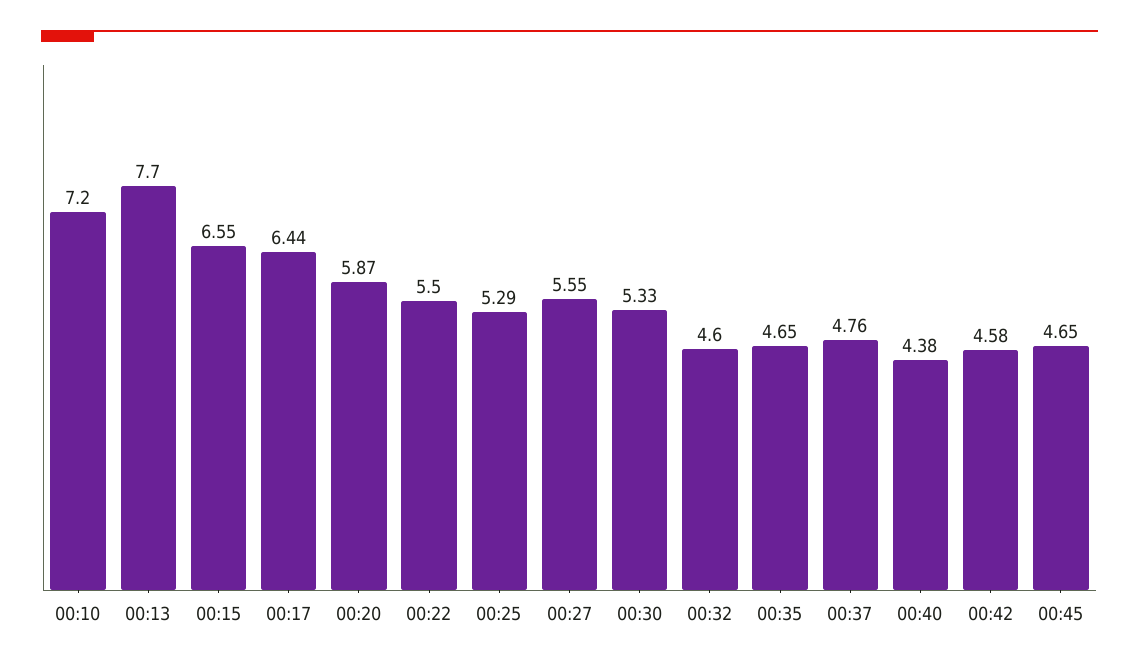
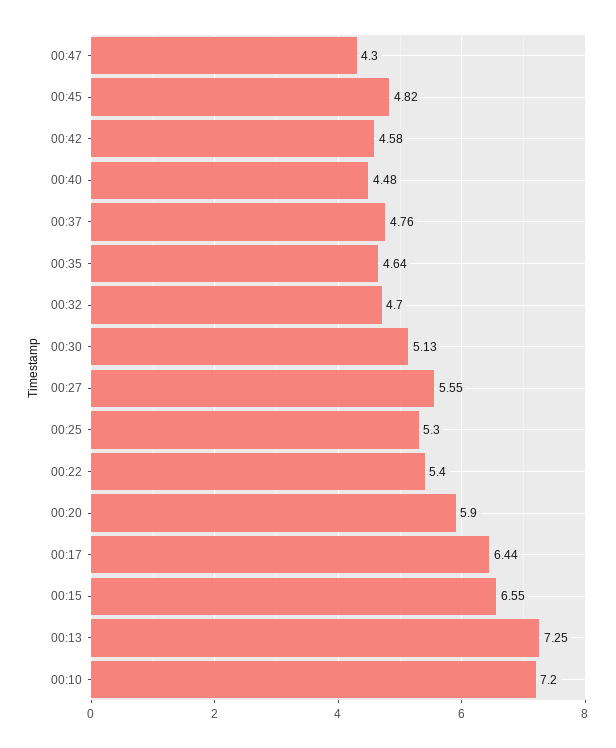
00:13: 7.7 -> 7.25
00:20: 5.87 -> 5.9
00:22: 5.5 -> 5.4
00:25: 5.29 -> 5.3
00:30: 5.33 -> 5.13
00:32: 4.6 -> 4.7
00:35: 4.65 -> 4.64
00:40: 4.38 -> 4.48
00:45: 4.65 -> 4.82
00:47: none -> 4.3

